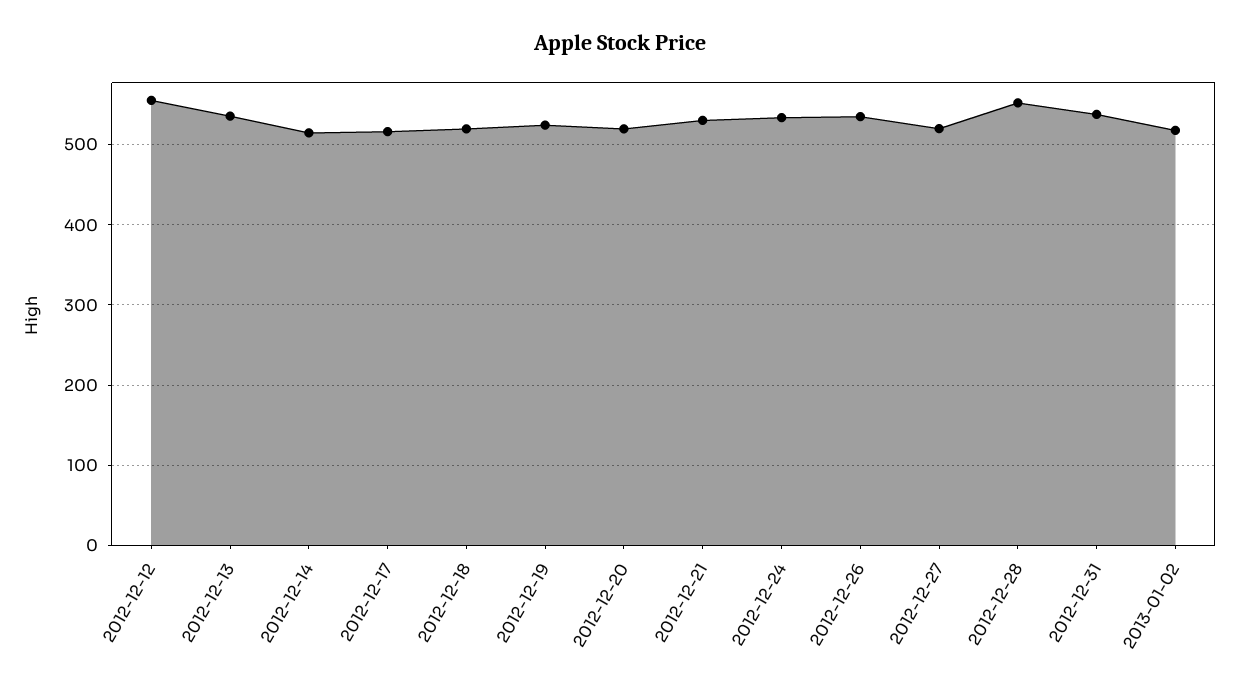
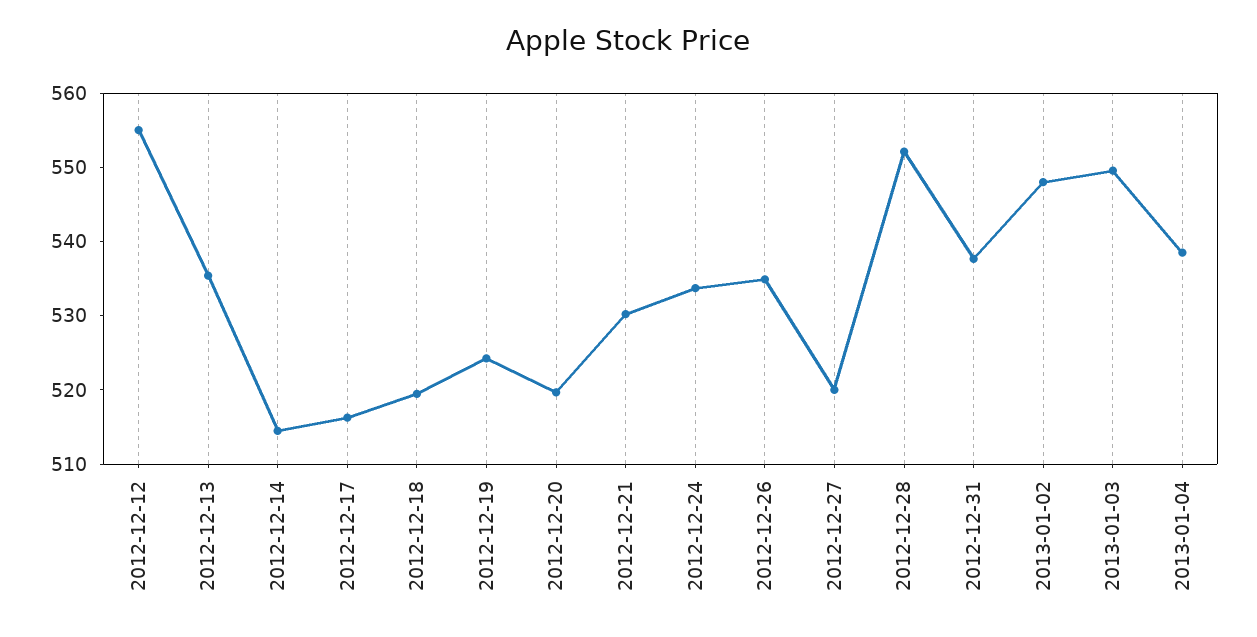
2013-01-02: 520 -> 548
2013-01-03: none -> 550
2013-01-04: none -> 538

